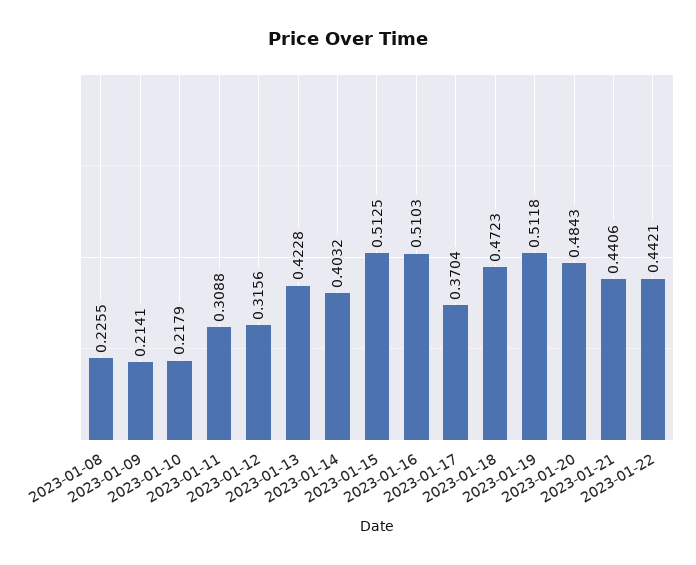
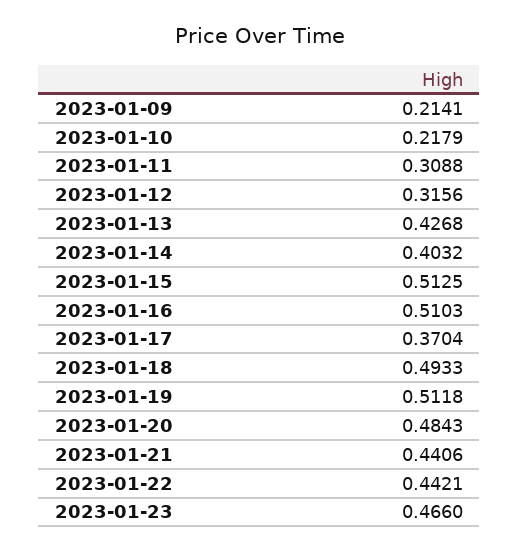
2023-01-08: 0.2255 -> none
2023-01-13: 0.4228 -> 0.4268
2023-01-18: 0.4723 -> 0.4933
2023-01-23: none -> 0.466

